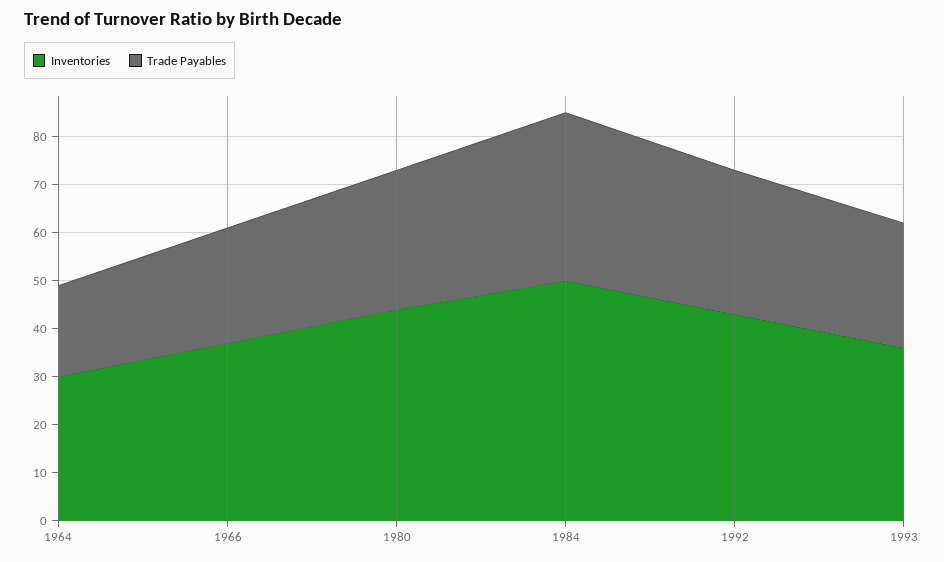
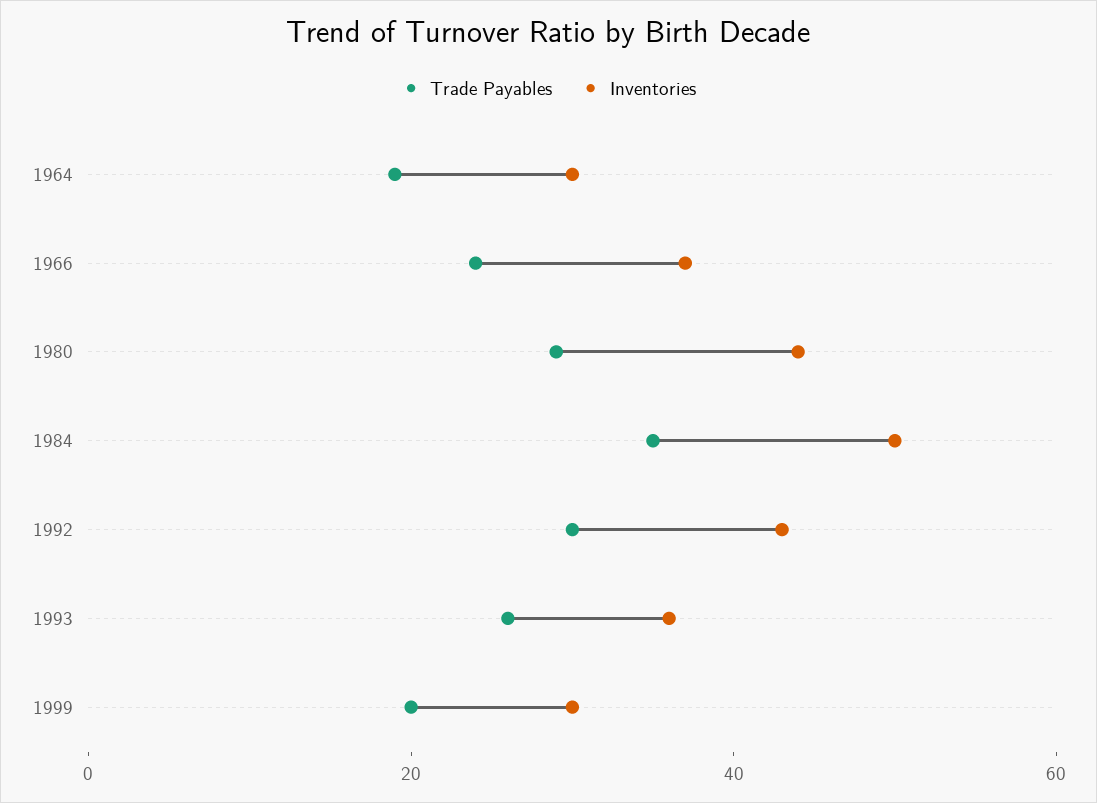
Trade Payables, 1999: none -> 20
Inventories, 1999: none -> 30

